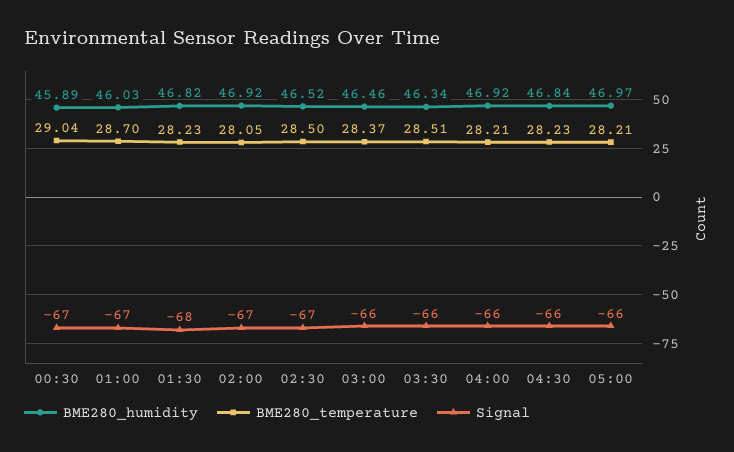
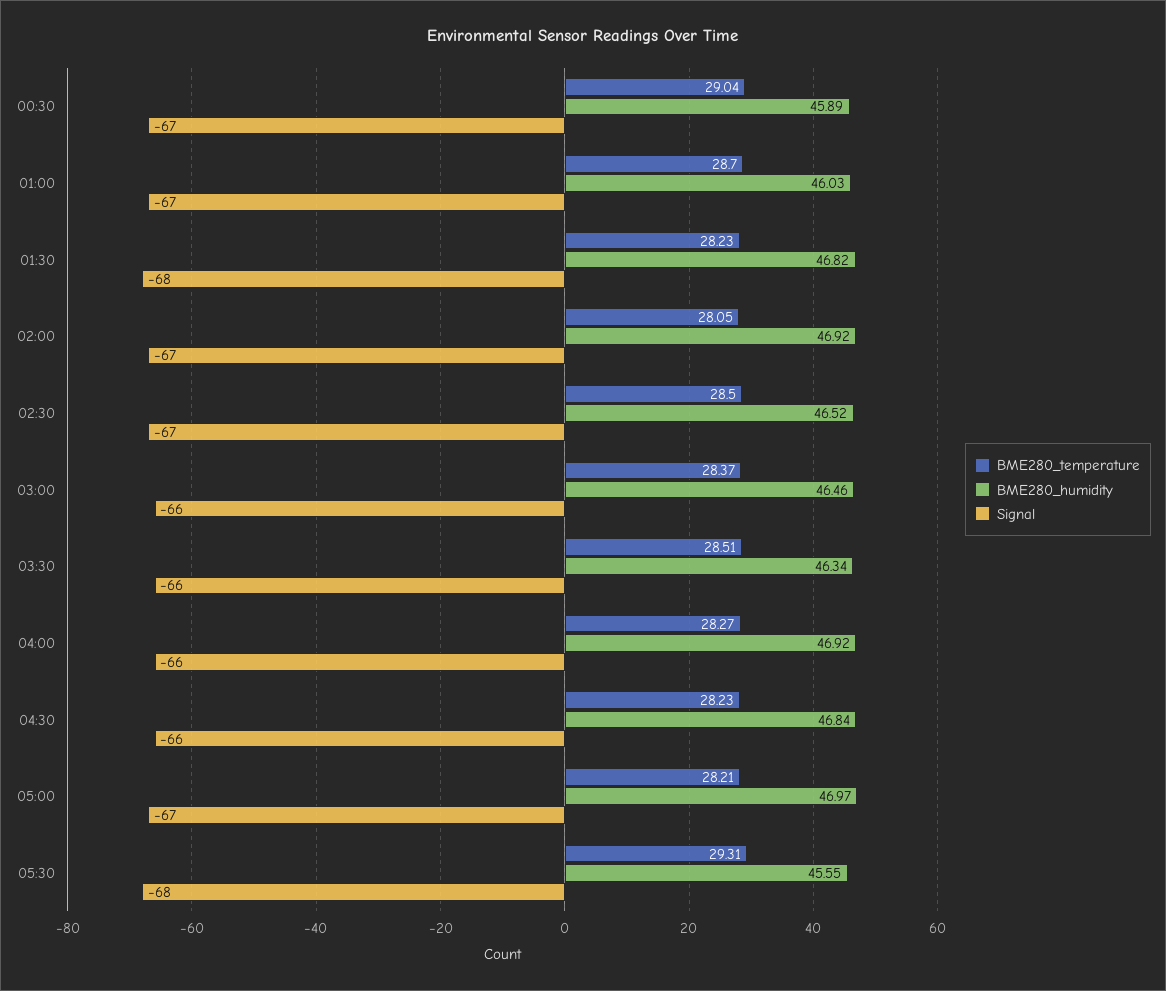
BME280_temperature, 04:00: 28.21 -> 28.27
Signal, 05:00: -66 -> -67
BME280_temperature, 05:30: none -> 29.31
BME280_humidity, 05:30: none -> 45.55
Signal, 05:30: none -> -68

